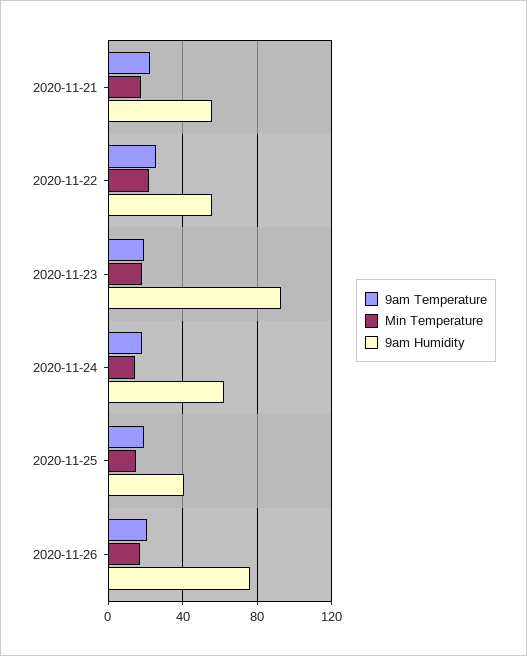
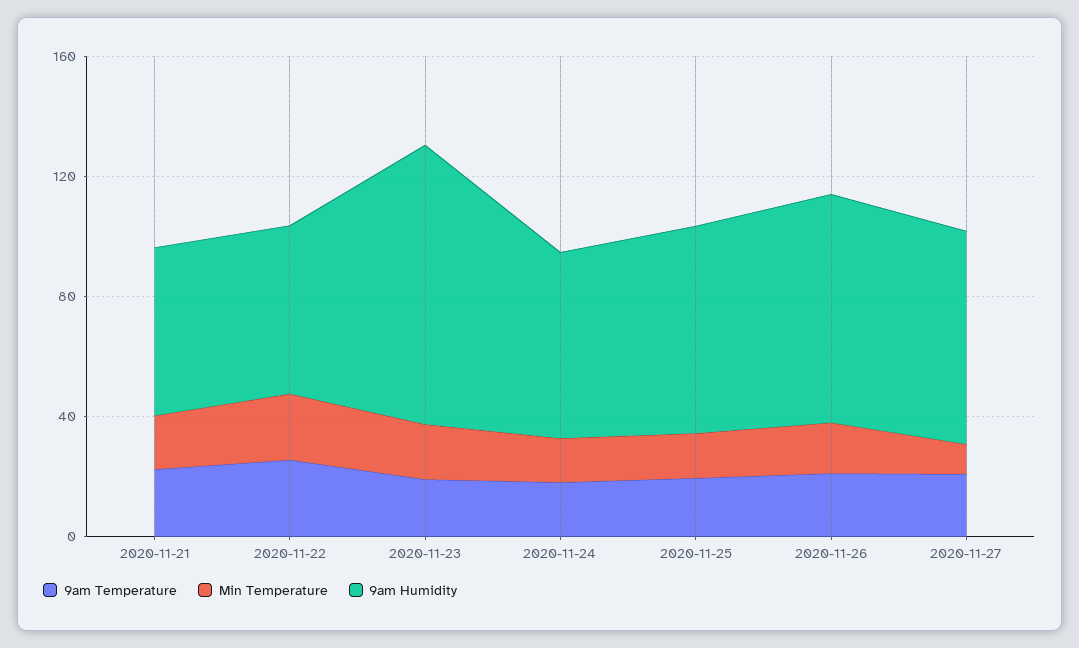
9am Humidity, 2020-11-25: 40 -> 70
9am Temperature, 2020-11-27: none -> 20
Min Temperature, 2020-11-27: none -> 10
9am Humidity, 2020-11-27: none -> 70

